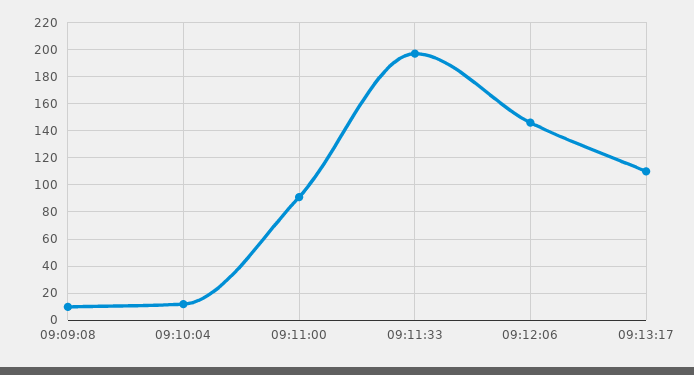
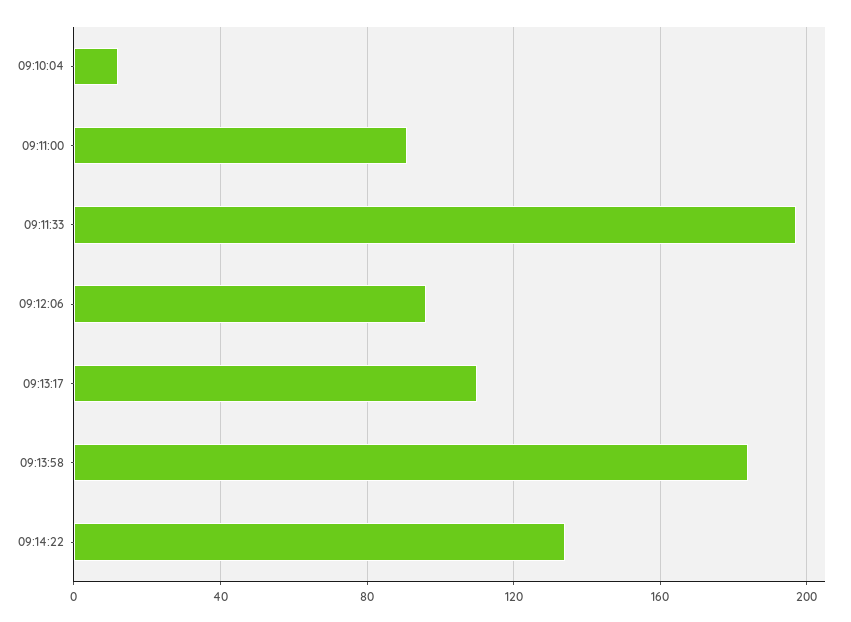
09:09:08: 10 -> none
09:12:06: 145 -> 95
09:13:58: none -> 185
09:14:22: none -> 135

